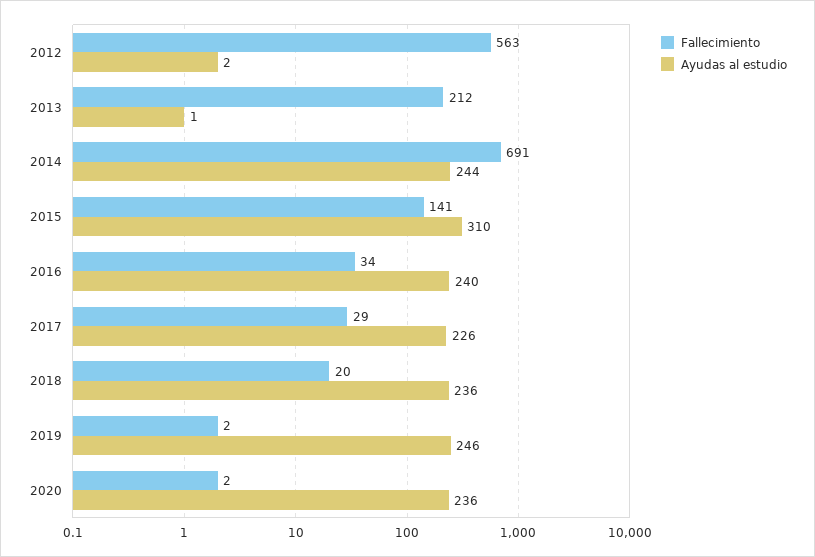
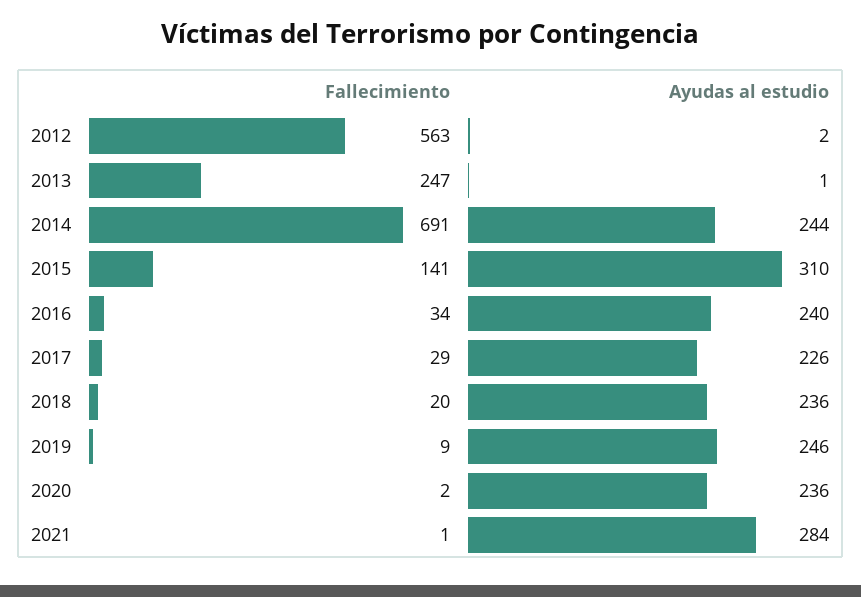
Fallecimiento, 2013: 212 -> 247
Fallecimiento, 2019: 2 -> 9
Fallecimiento, 2021: none -> 1
Ayudas al estudio, 2021: none -> 284

